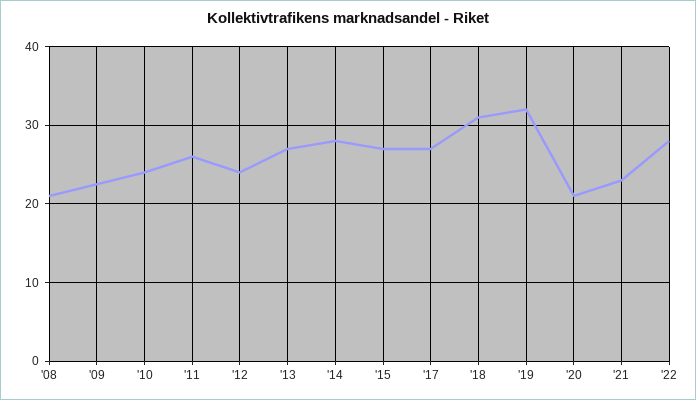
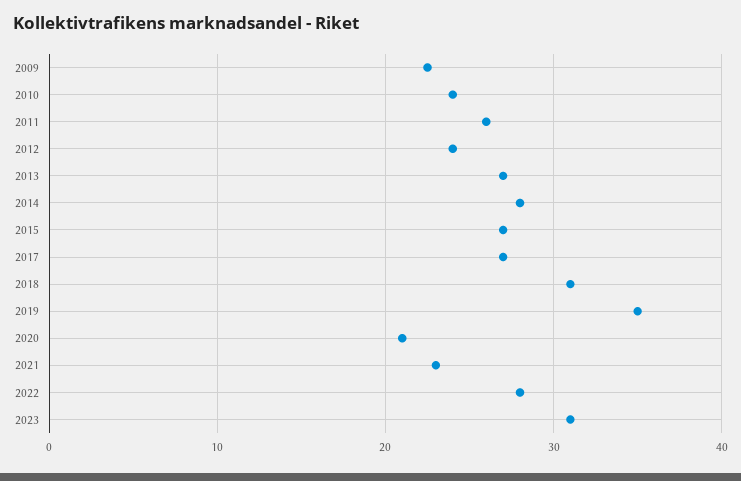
'08: 21 -> none
'19: 32 -> 35
2023: none -> 31

